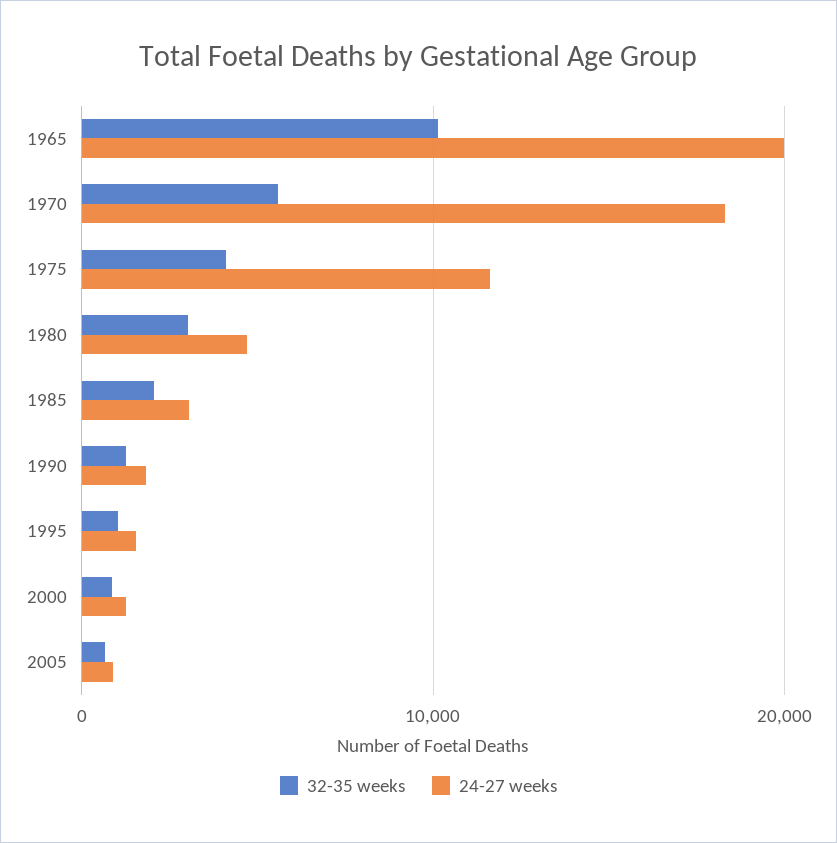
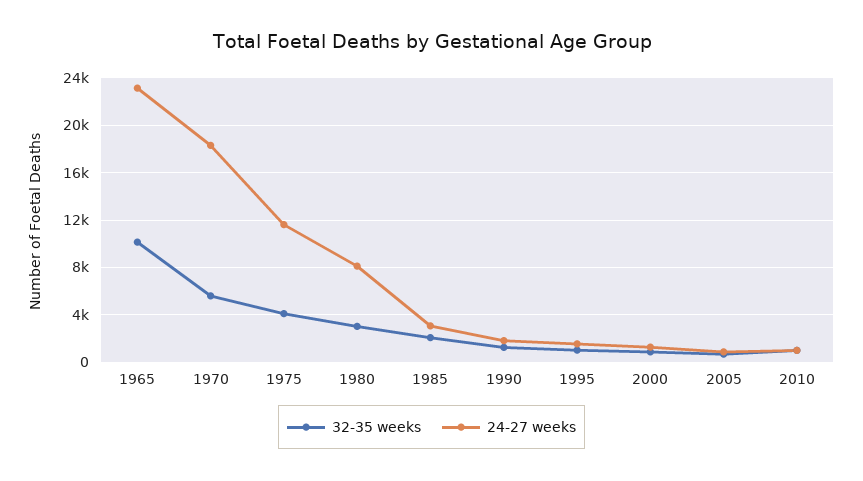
24-27 weeks, 1965: 20000 -> 23000
24-27 weeks, 1980: 5000 -> 8000
32-35 weeks, 2010: none -> 1000
24-27 weeks, 2010: none -> 1000

